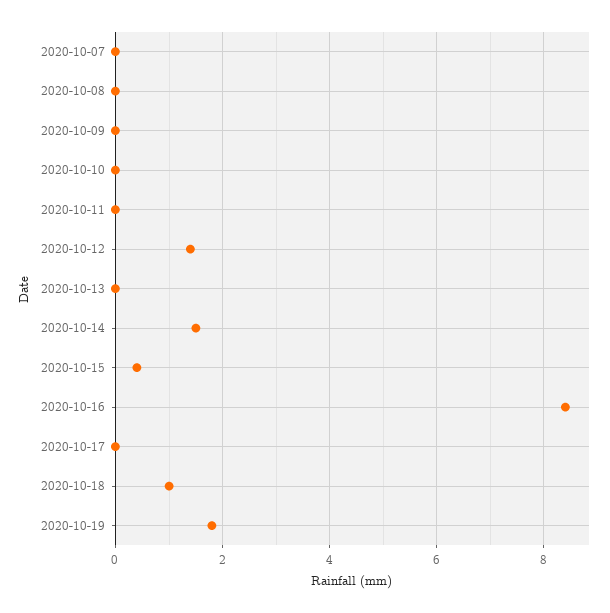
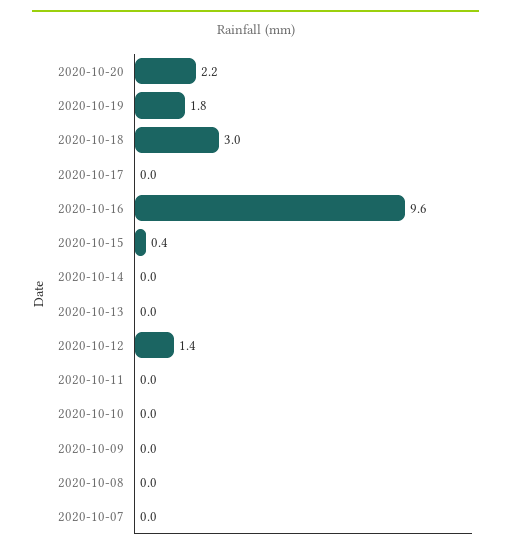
2020-10-14: 1.5 -> 0
2020-10-16: 8.5 -> 9.6
2020-10-18: 1 -> 3
2020-10-20: none -> 2.2

